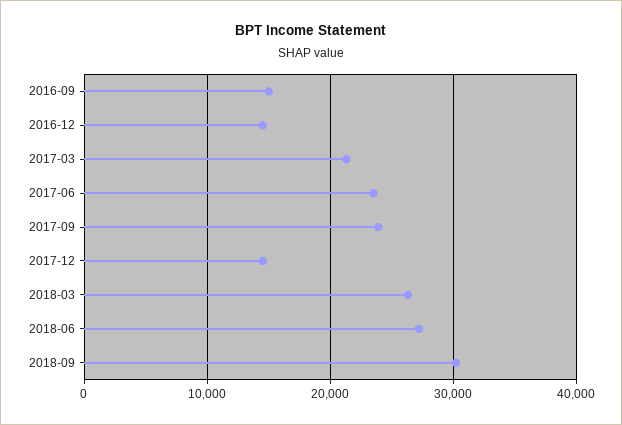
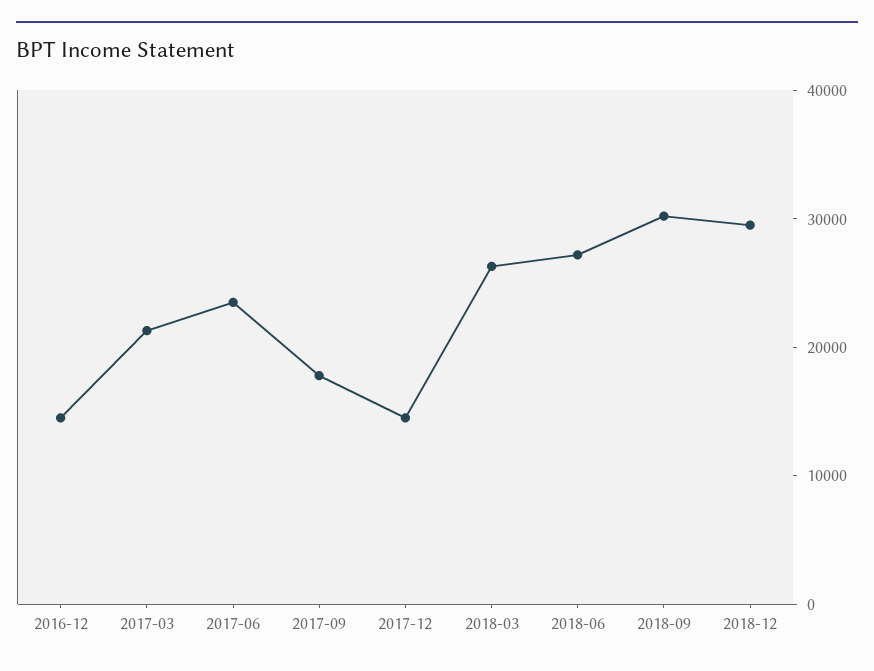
2016-09: 15000 -> none
2017-09: 24000 -> 18000
2018-12: none -> 30000

